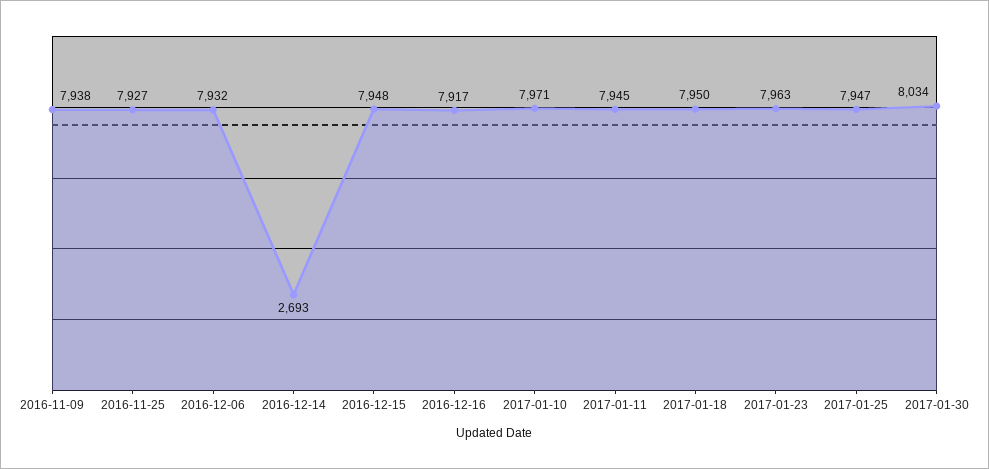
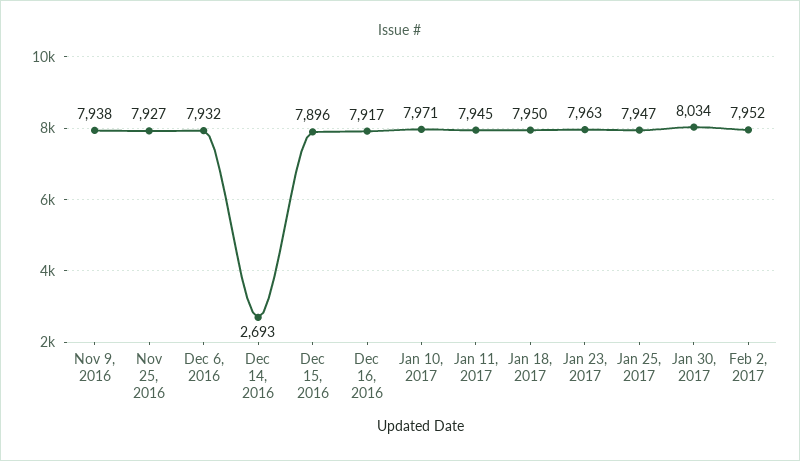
2016-12-15: 7948 -> 7896
Feb 2, 2017: none -> 7952

